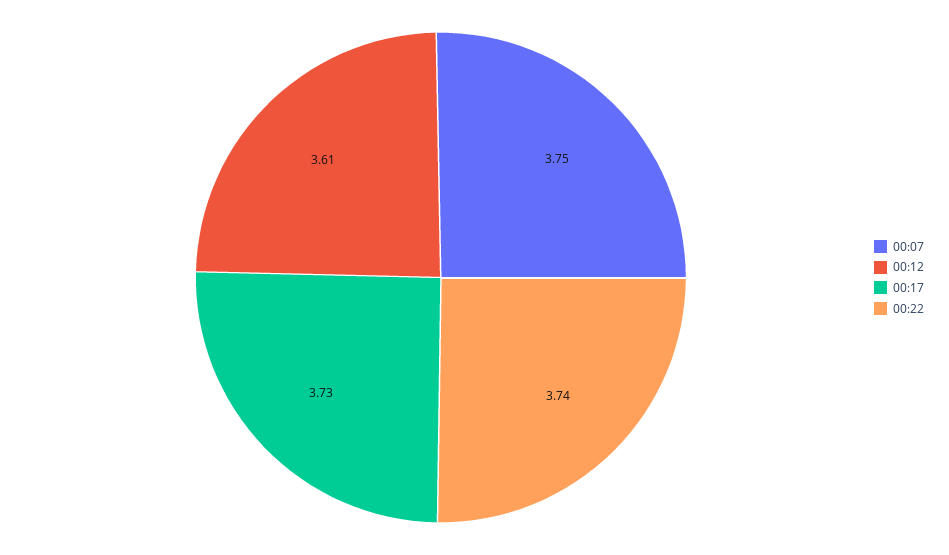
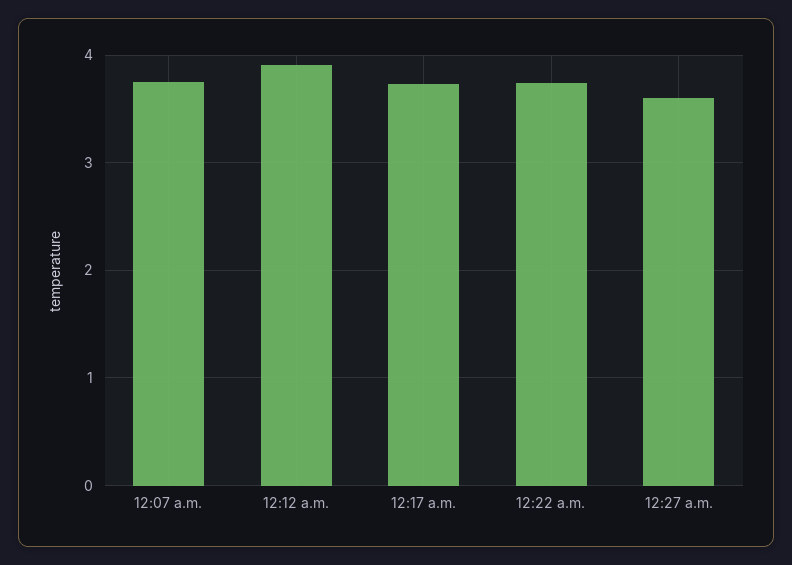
00:12: 3.61 -> 3.9
12:27 a.m.: none -> 3.6

